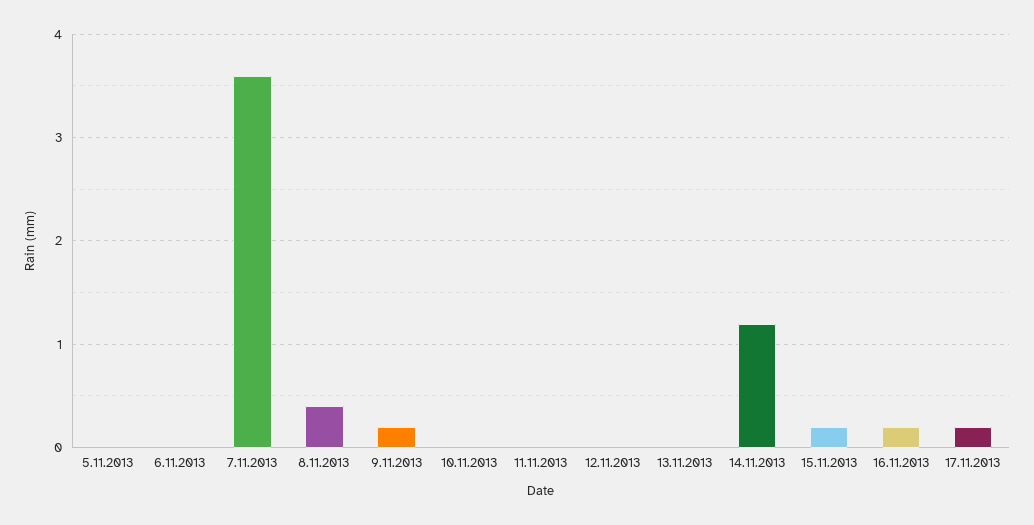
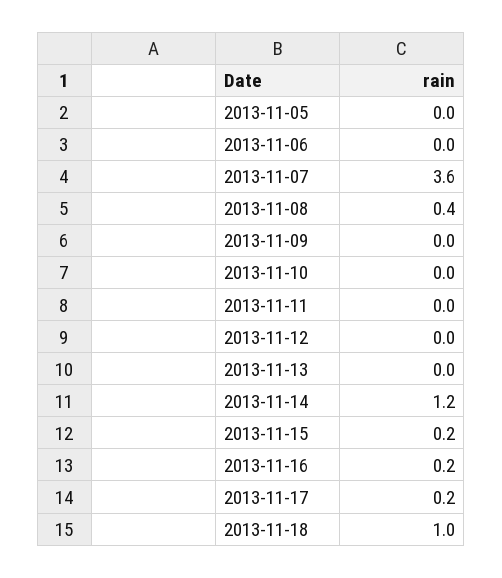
9.11.2013: 0.2 -> 0
2013-11-18: none -> 1

